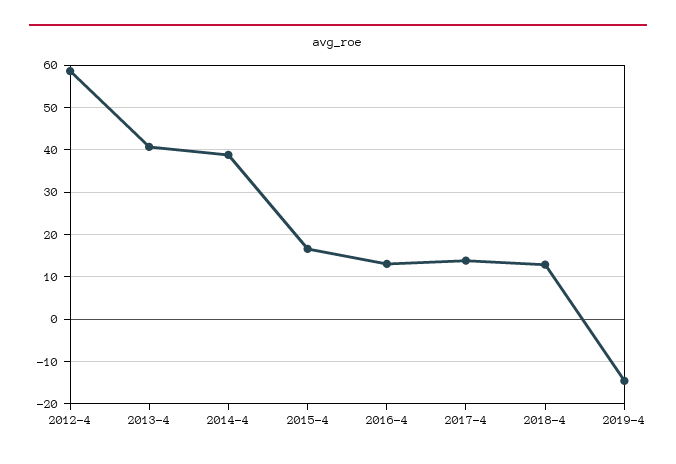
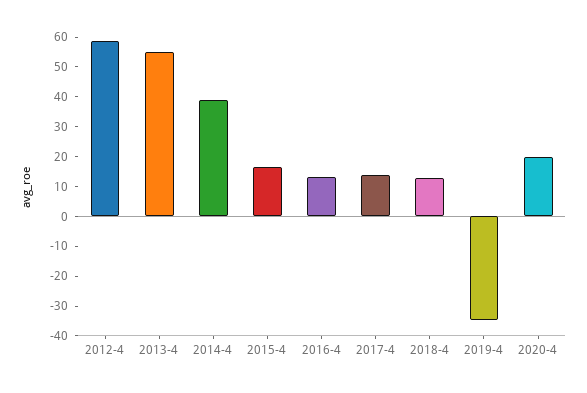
2013-4: 40 -> 55
2019-4: -14 -> -35
2020-4: none -> 20

